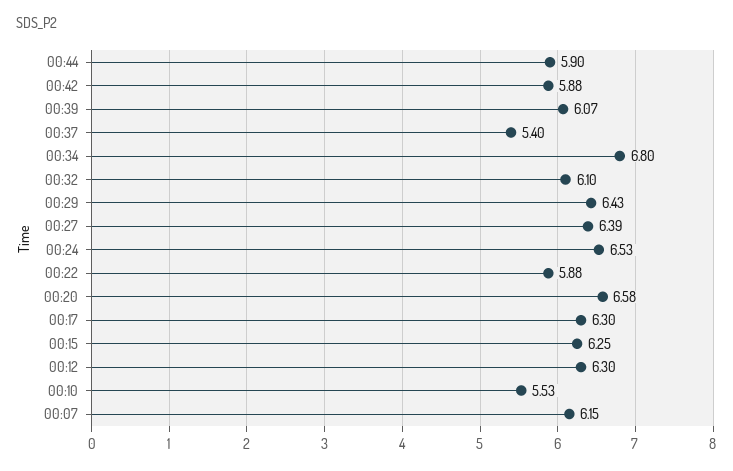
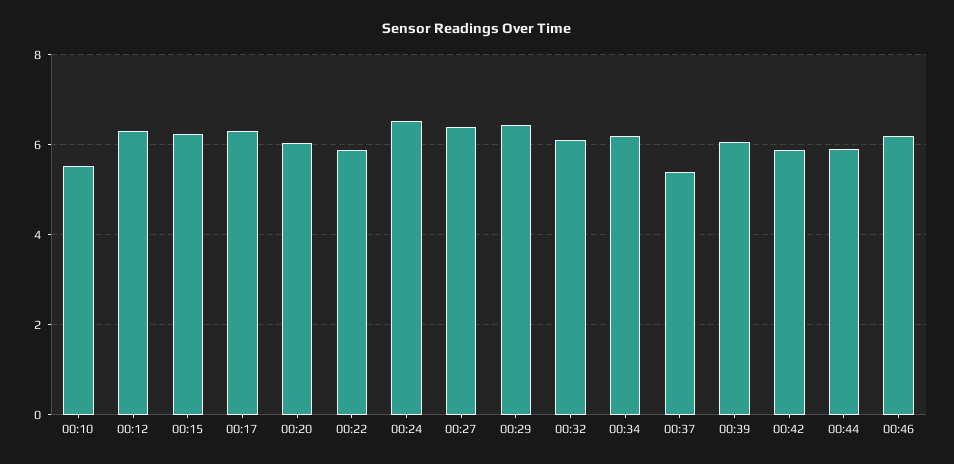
00:34: 6.8 -> 6.2
00:20: 6.58 -> 6
00:07: 6.15 -> none
00:46: none -> 6.2

